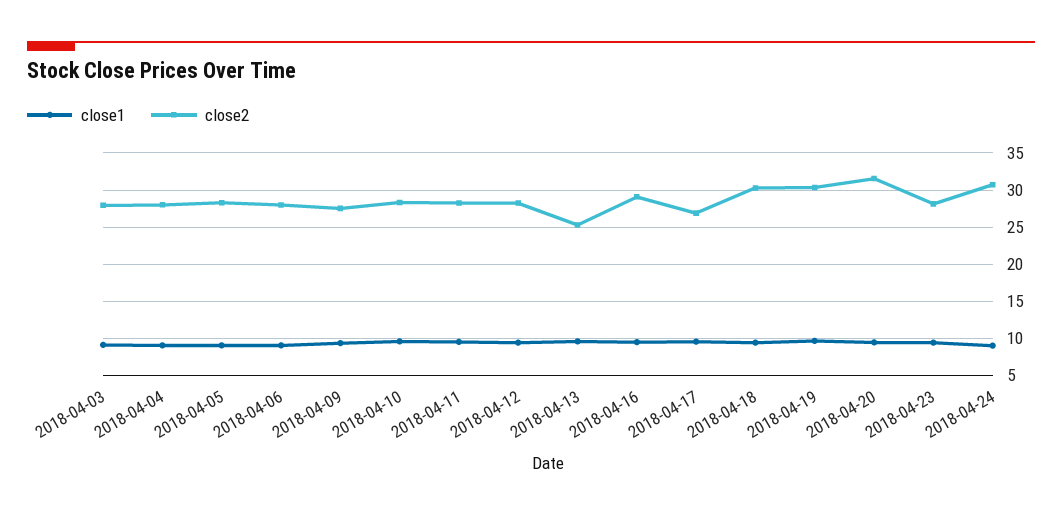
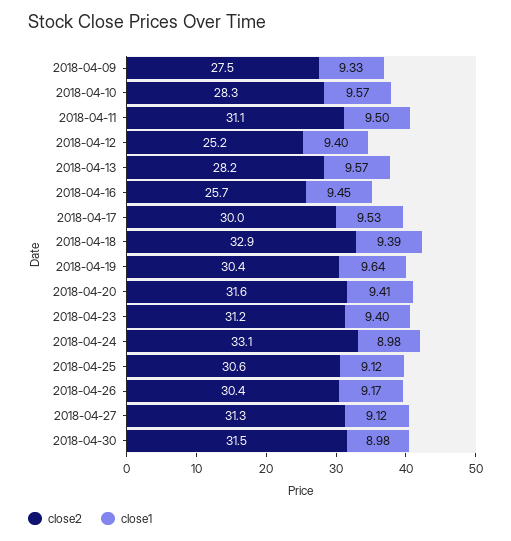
close1, 2018-04-03: 9 -> none
close2, 2018-04-03: 28 -> none
close1, 2018-04-04: 9 -> none
close2, 2018-04-04: 28 -> none
close1, 2018-04-05: 9 -> none
close2, 2018-04-05: 28 -> none
close1, 2018-04-06: 9 -> none
close2, 2018-04-06: 28 -> none
close2, 2018-04-11: 28 -> 31.1
close2, 2018-04-12: 28 -> 25.2
close2, 2018-04-13: 25 -> 28.2
close2, 2018-04-16: 29 -> 25.7
close2, 2018-04-17: 27 -> 30
close2, 2018-04-18: 30 -> 32.9
close2, 2018-04-23: 28 -> 31.2
close2, 2018-04-24: 31 -> 33.1
close2, 2018-04-25: none -> 30.6
close1, 2018-04-25: none -> 9.12
close2, 2018-04-26: none -> 30.4
close1, 2018-04-26: none -> 9.17
close2, 2018-04-27: none -> 31.3
close1, 2018-04-27: none -> 9.12
close2, 2018-04-30: none -> 31.5
close1, 2018-04-30: none -> 8.98

